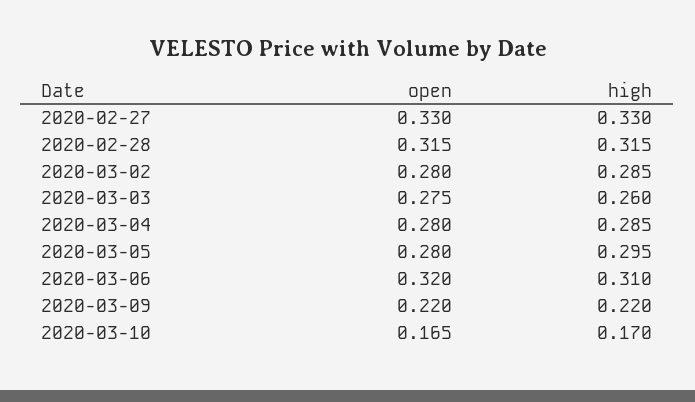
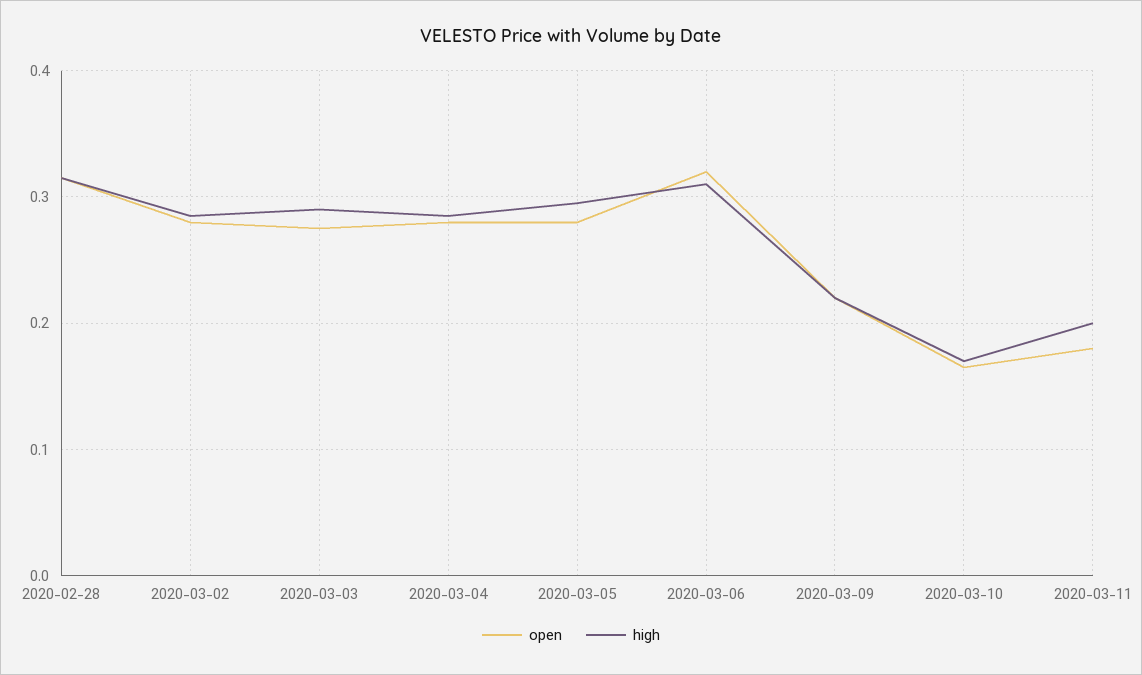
open, 2020-02-27: 0.33 -> none
high, 2020-02-27: 0.33 -> none
high, 2020-03-03: 0.26 -> 0.29
open, 2020-03-11: none -> 0.18
high, 2020-03-11: none -> 0.2

